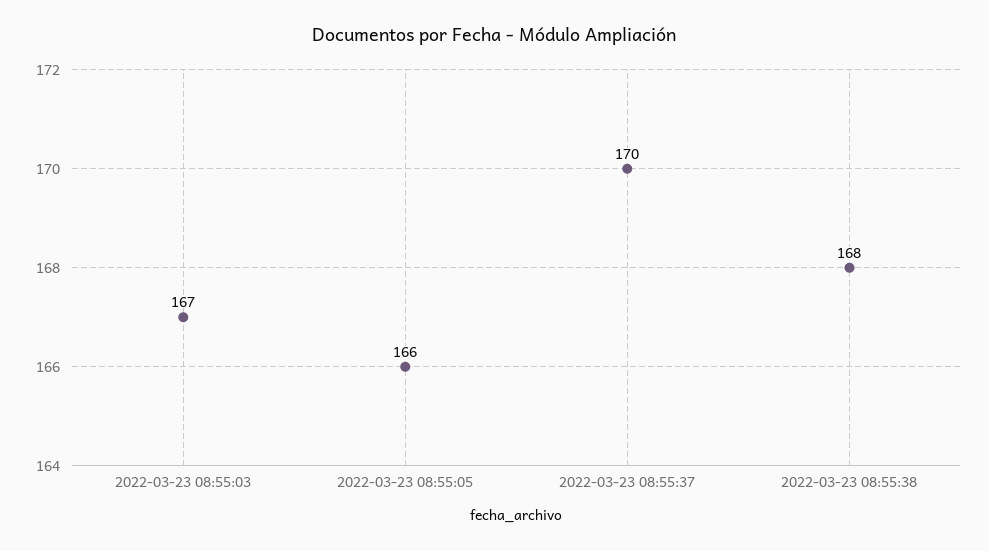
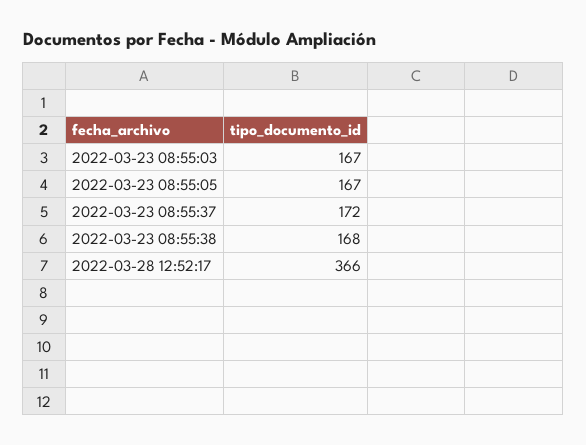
2022-03-23 08:55:05: 166 -> 167
2022-03-23 08:55:37: 170 -> 172
2022-03-28 12:52:17: none -> 366

